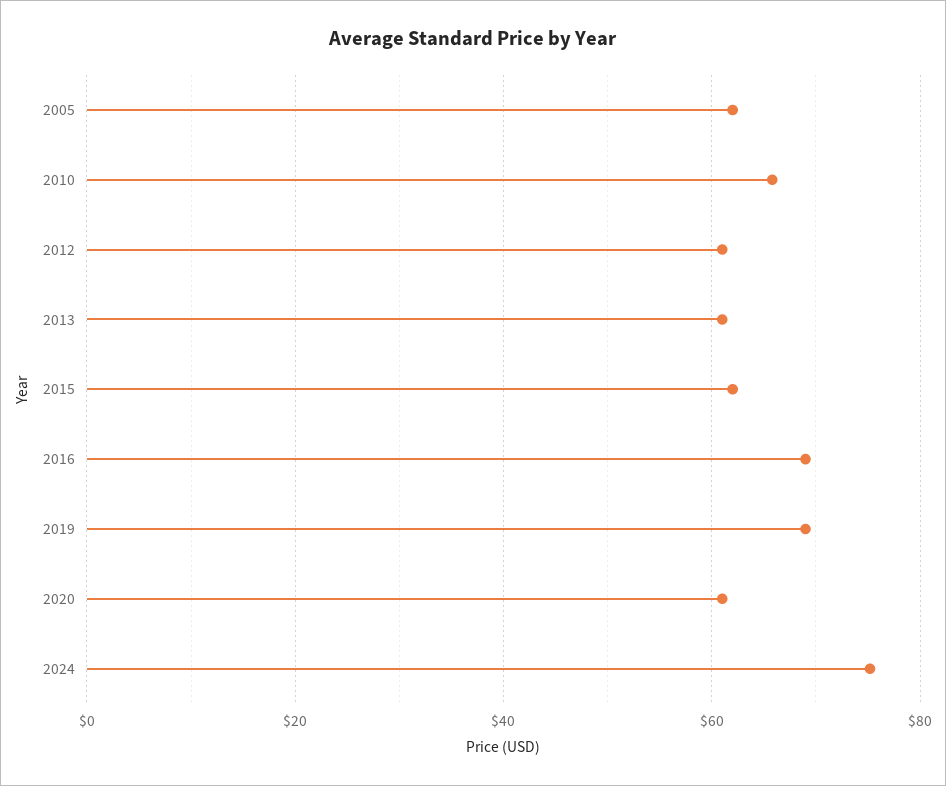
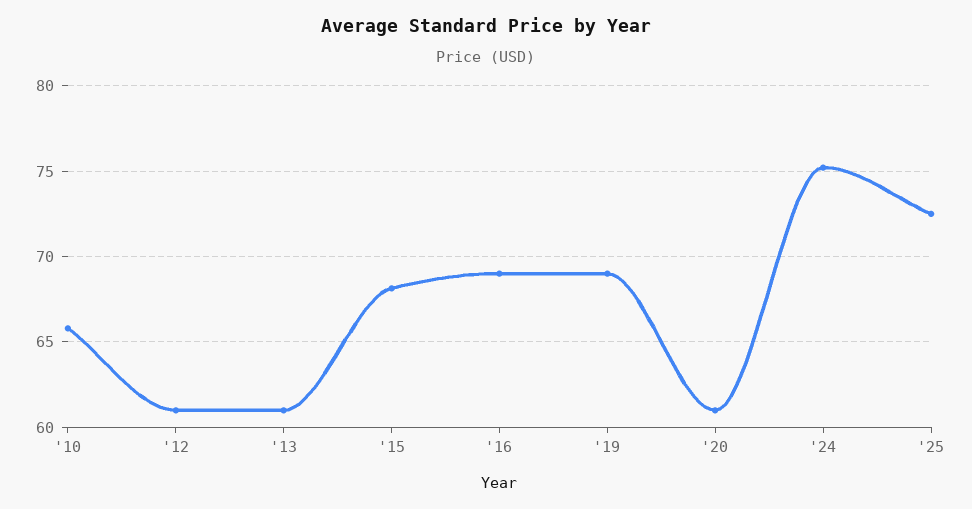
2005: 62 -> none
2015: 62 -> 68
'25: none -> 72.5

